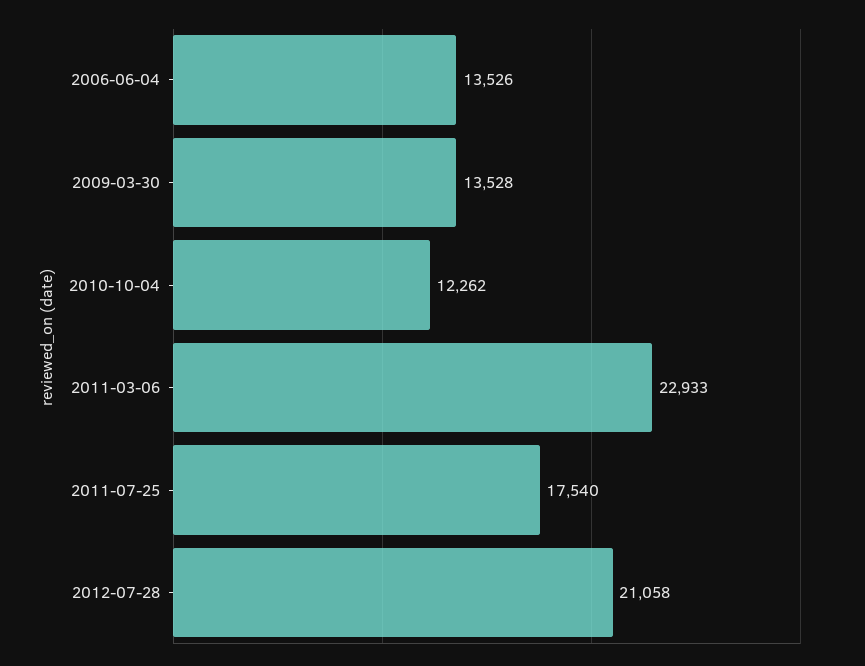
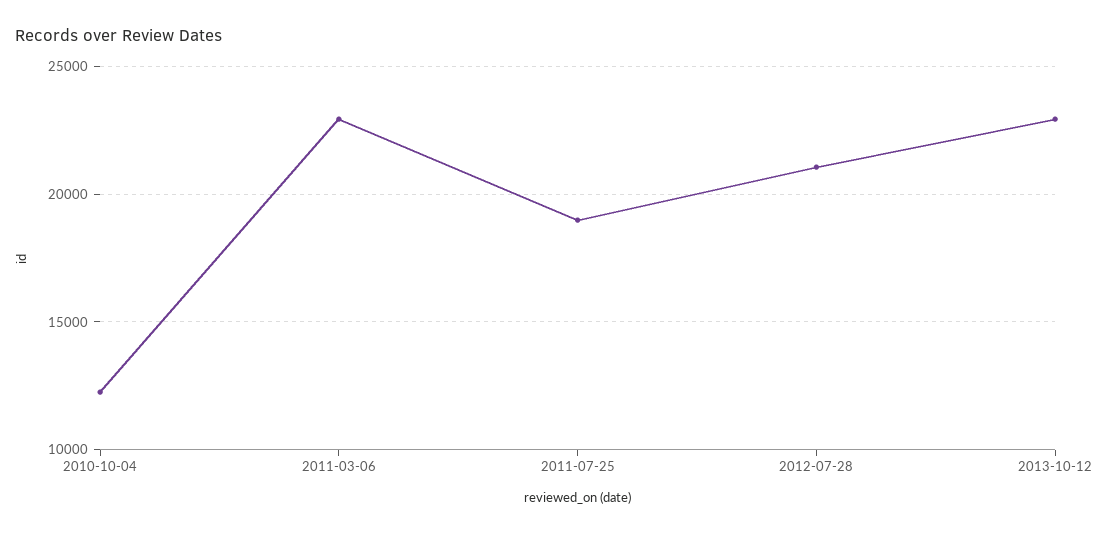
2006-06-04: 13526 -> none
2009-03-30: 13528 -> none
2011-07-25: 17540 -> 19000
2013-10-12: none -> 23000

